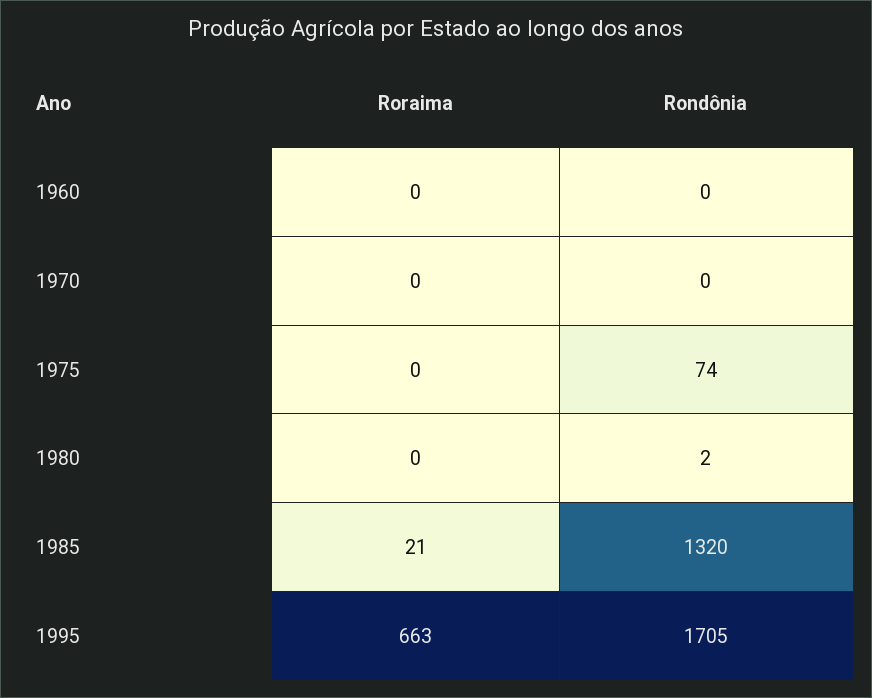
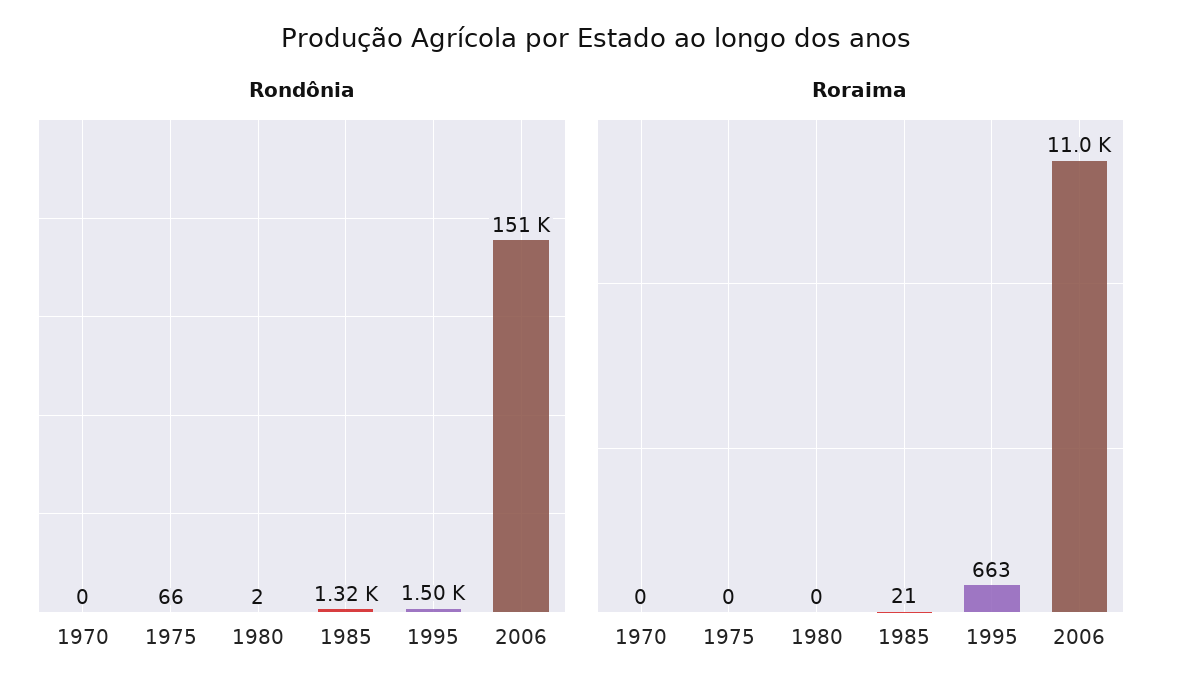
Roraima, 1960: 0 -> none
Rondônia, 1960: 0 -> none
Rondônia, 1975: 74 -> 66
Rondônia, 1995: 1705 -> 1500
Rondônia, 2006: none -> 151000
Roraima, 2006: none -> 11000

